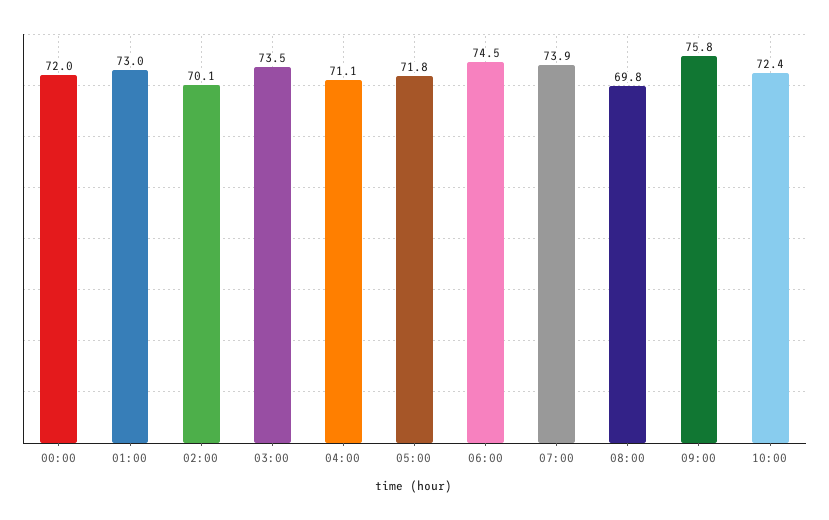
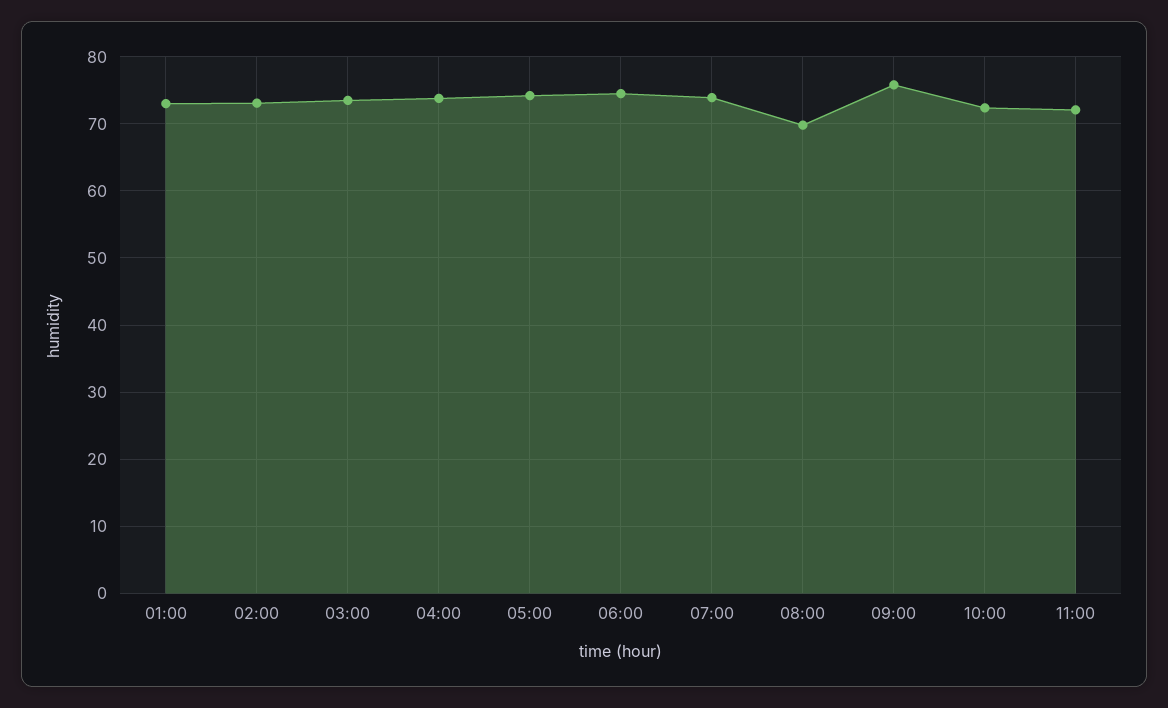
00:00: 72 -> none
02:00: 70.1 -> 73
04:00: 71.1 -> 74
05:00: 71.8 -> 74
11:00: none -> 72

